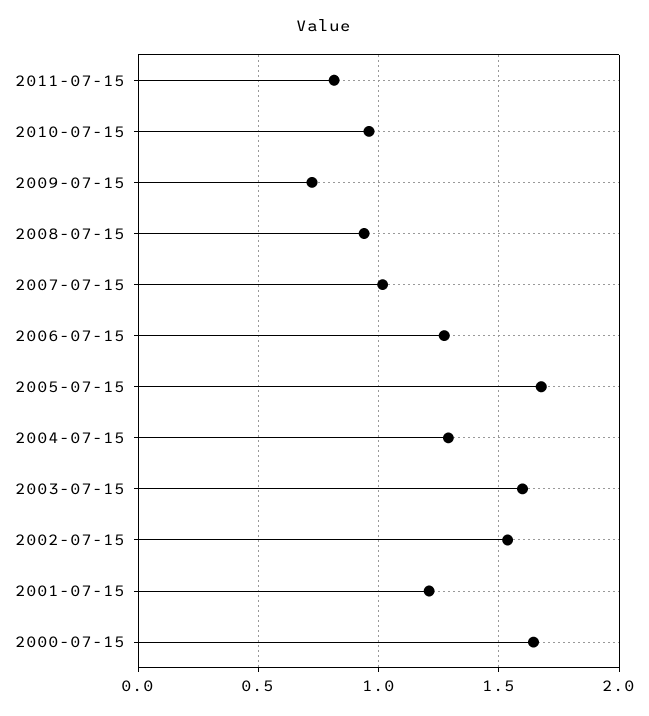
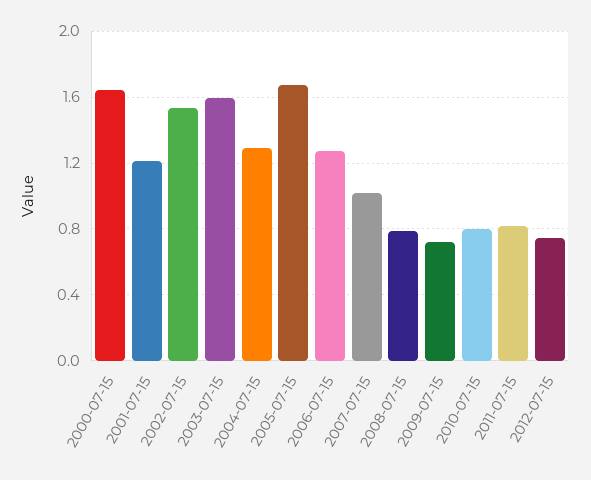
2010-07-15: 0.95 -> 0.8
2008-07-15: 0.95 -> 0.8
2012-07-15: none -> 0.75

